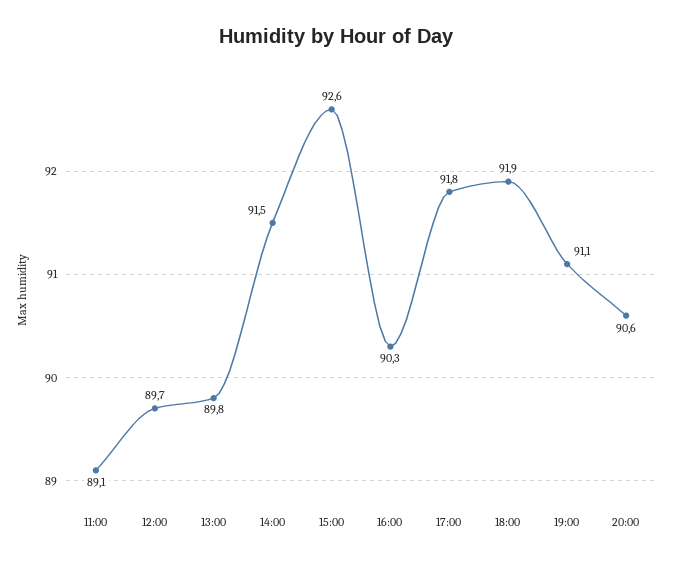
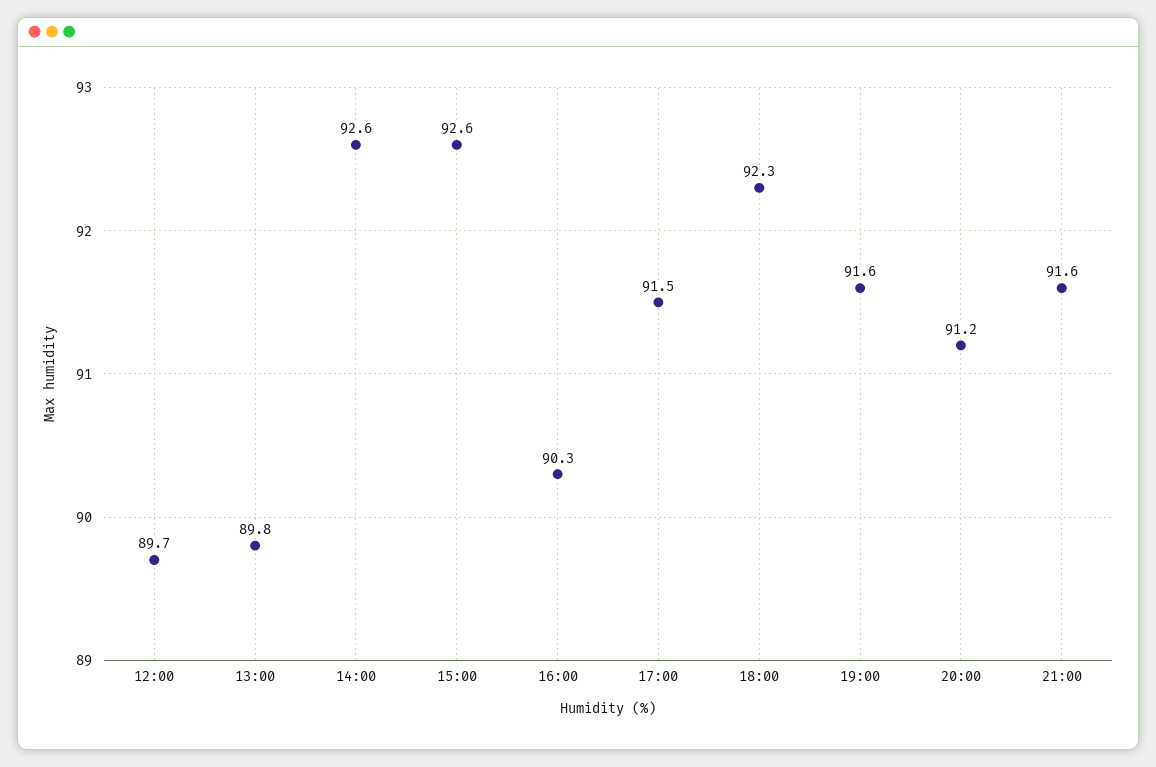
11:00: 89.1 -> none
14:00: 91.5 -> 92.6
17:00: 91.8 -> 91.5
18:00: 91.9 -> 92.3
19:00: 91.1 -> 91.6
20:00: 90.6 -> 91.2
21:00: none -> 91.6

